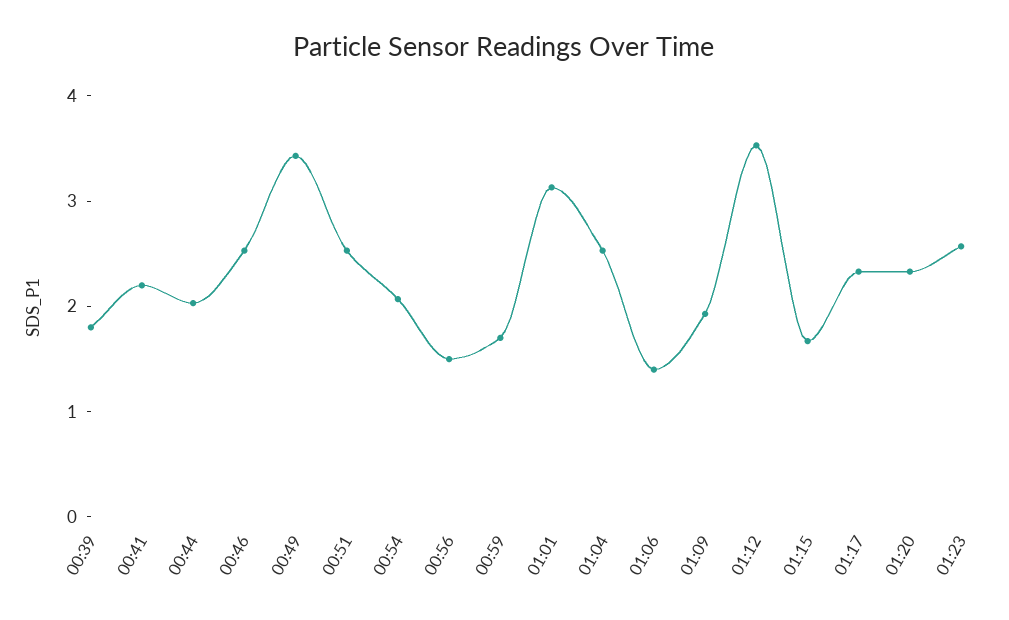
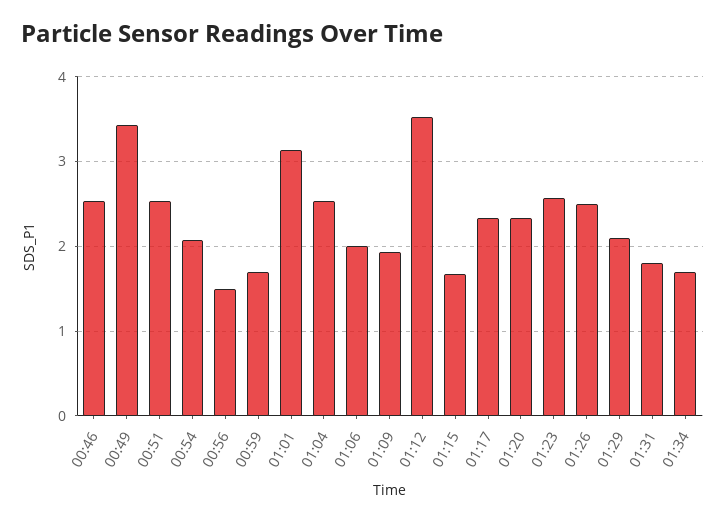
00:39: 1.8 -> none
00:41: 2.2 -> none
00:44: 2 -> none
01:06: 1.4 -> 2
01:26: none -> 2.5
01:29: none -> 2.1
01:31: none -> 1.8
01:34: none -> 1.7

